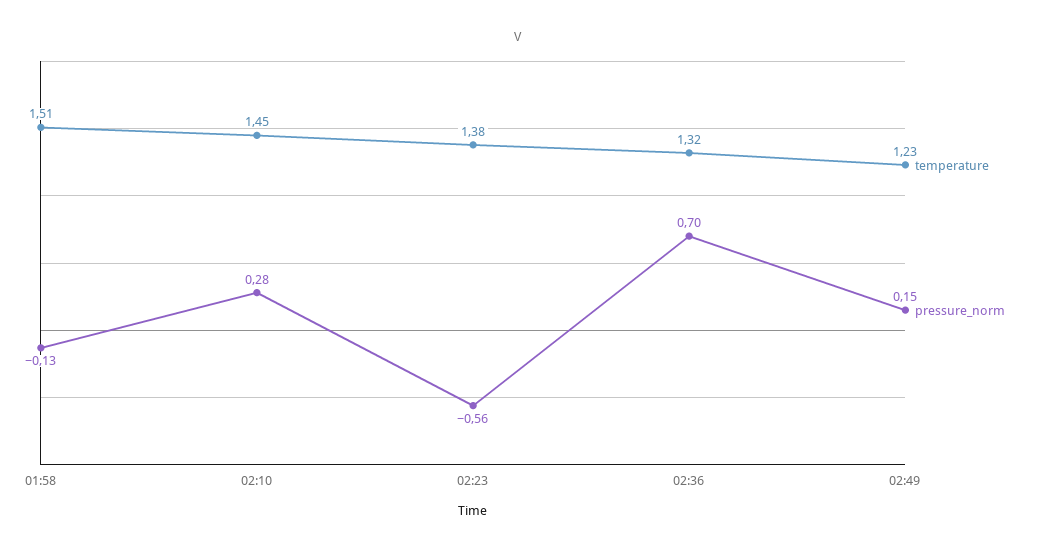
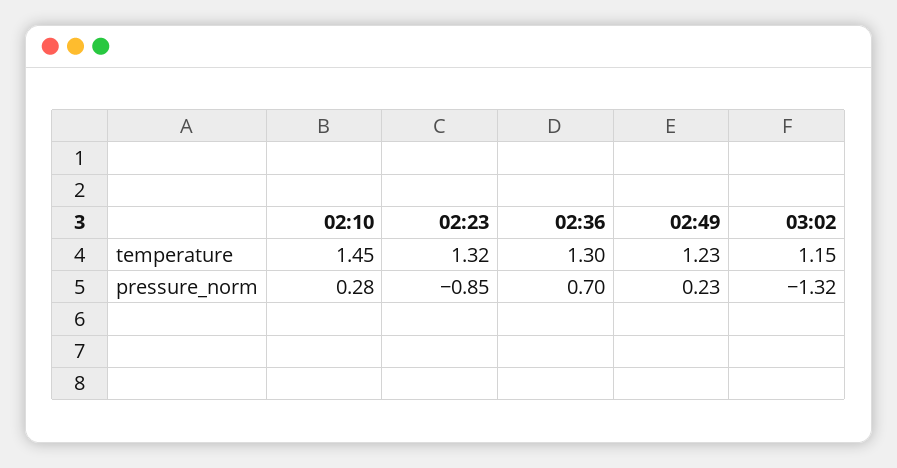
temperature, 01:58: 1.51 -> none
pressure_norm, 01:58: -0.13 -> none
temperature, 02:23: 1.38 -> 1.32
pressure_norm, 02:23: -0.56 -> -0.85
temperature, 02:36: 1.32 -> 1.3
pressure_norm, 02:49: 0.15 -> 0.23
temperature, 03:02: none -> 1.15
pressure_norm, 03:02: none -> -1.32

